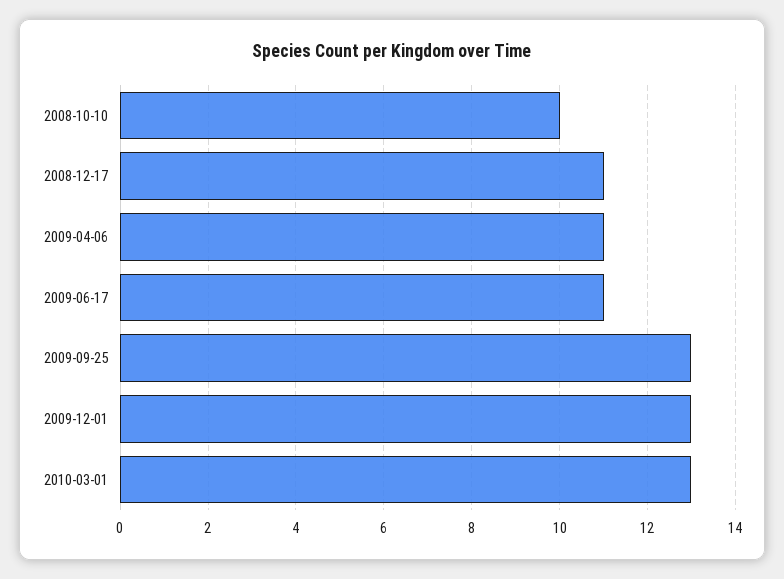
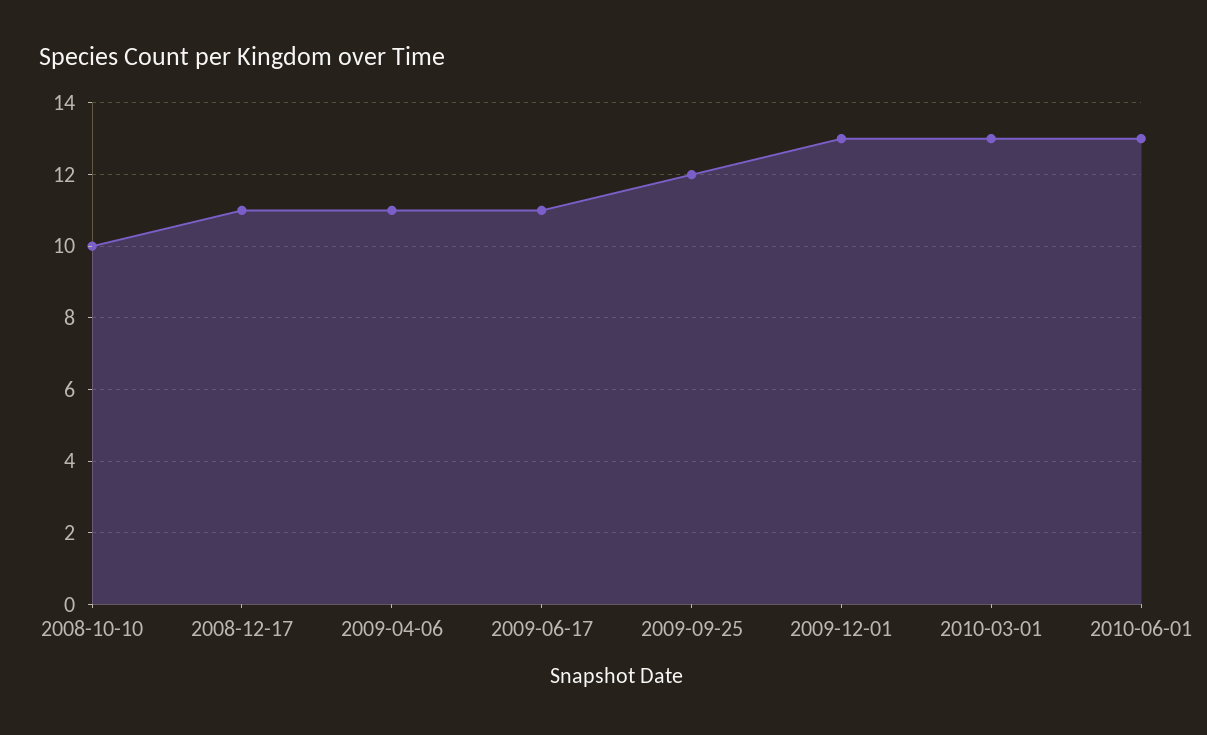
2009-09-25: 13 -> 12
2010-06-01: none -> 13

